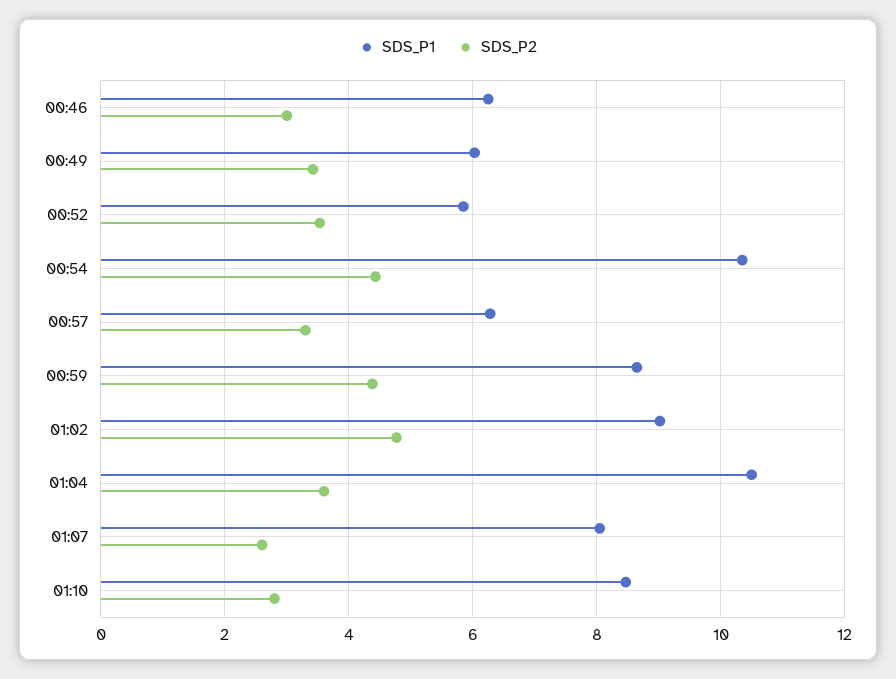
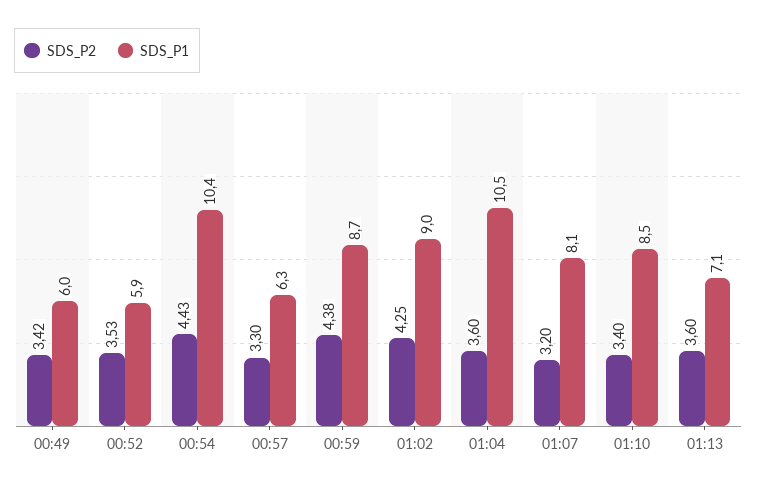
SDS_P1, 00:46: 6.2 -> none
SDS_P2, 00:46: 3 -> none
SDS_P2, 01:02: 4.8 -> 4.25
SDS_P2, 01:07: 2.6 -> 3.2
SDS_P2, 01:10: 2.8 -> 3.4
SDS_P2, 01:13: none -> 3.6
SDS_P1, 01:13: none -> 7.1

